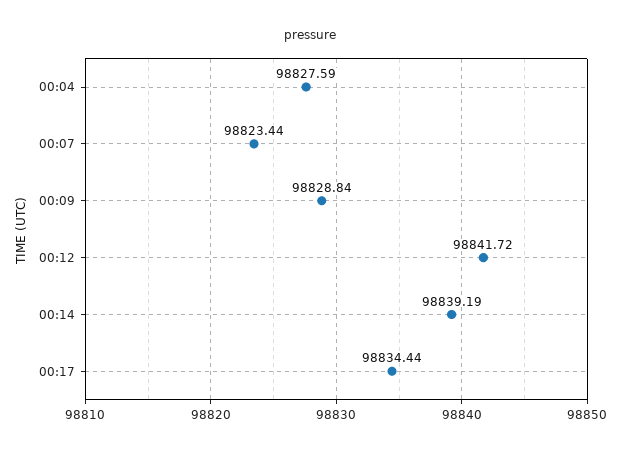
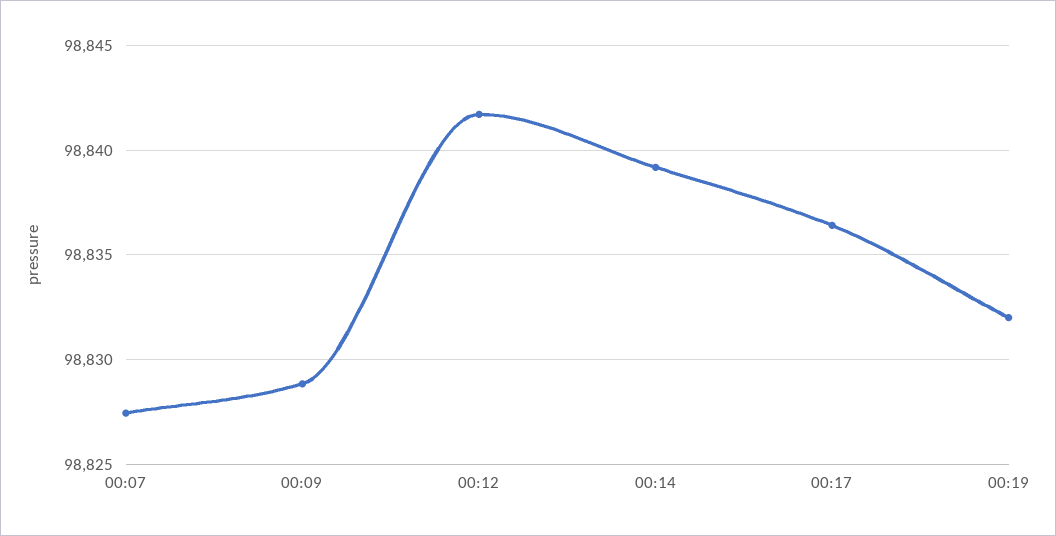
00:04: 98827.59 -> none
00:07: 98823.44 -> 98827.5
00:17: 98834.44 -> 98836.5
00:19: none -> 98832

